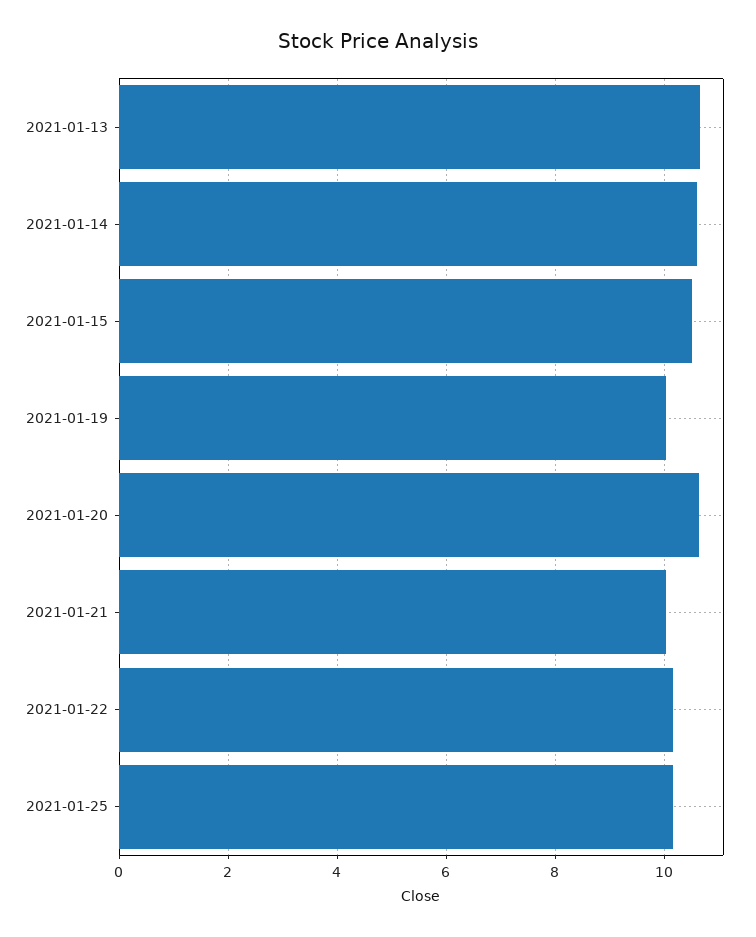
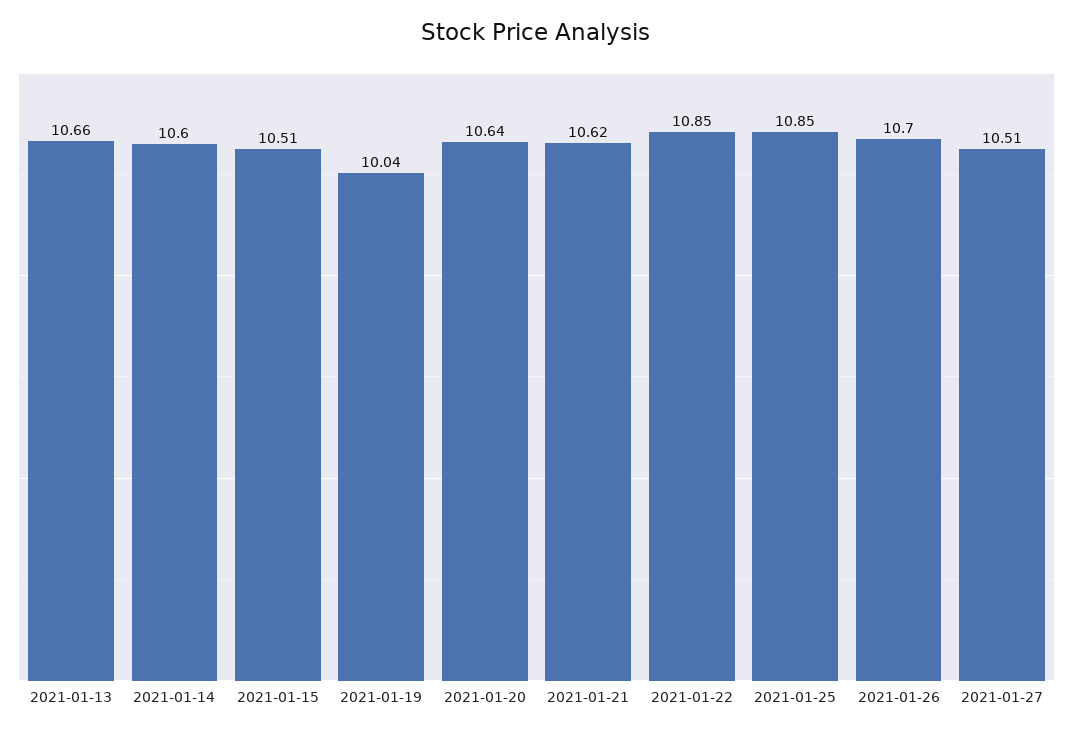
2021-01-21: 10 -> 10.62
2021-01-22: 10.2 -> 10.85
2021-01-25: 10.2 -> 10.85
2021-01-26: none -> 10.7
2021-01-27: none -> 10.51

